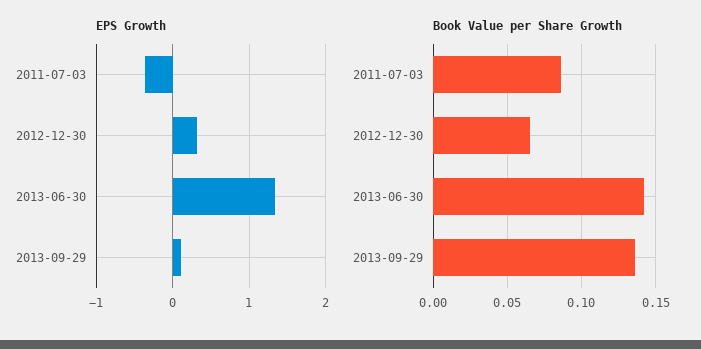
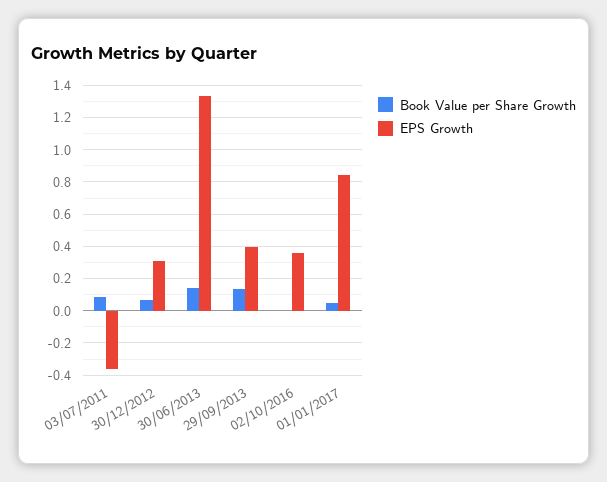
EPS Growth, 2013-09-29: 0.1 -> 0.4
Book Value per Share Growth, 02/10/2016: none -> 0
EPS Growth, 02/10/2016: none -> 0.35
Book Value per Share Growth, 01/01/2017: none -> 0.05
EPS Growth, 01/01/2017: none -> 0.85

